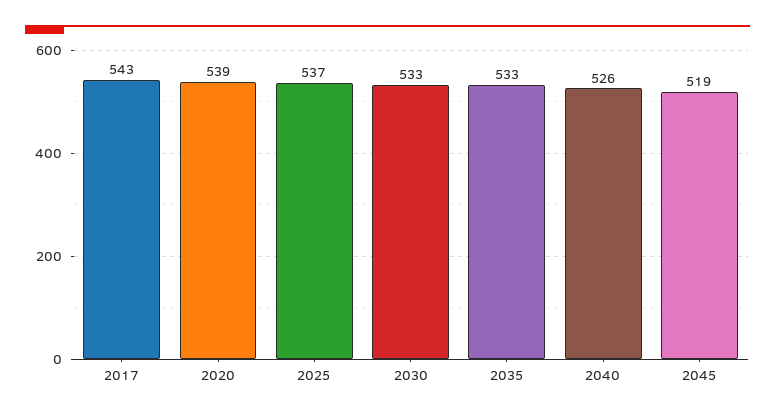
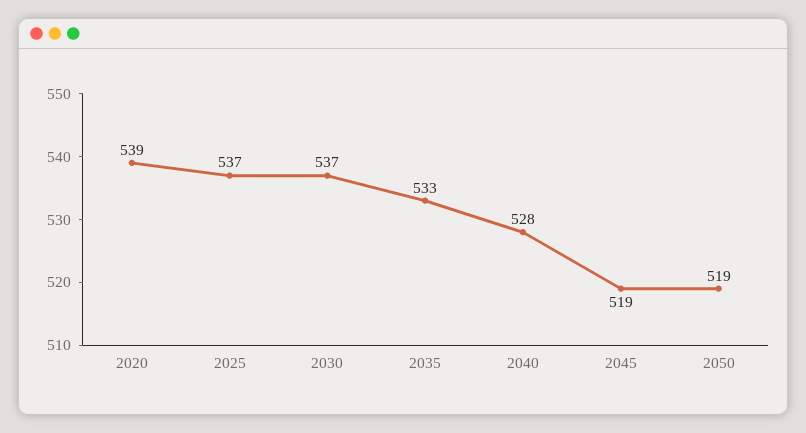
2017: 543 -> none
2030: 533 -> 537
2040: 526 -> 528
2050: none -> 519

